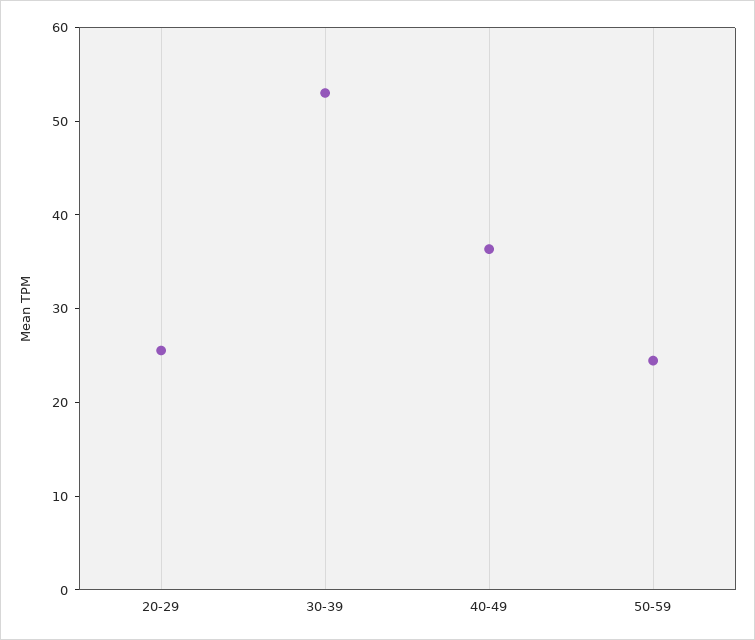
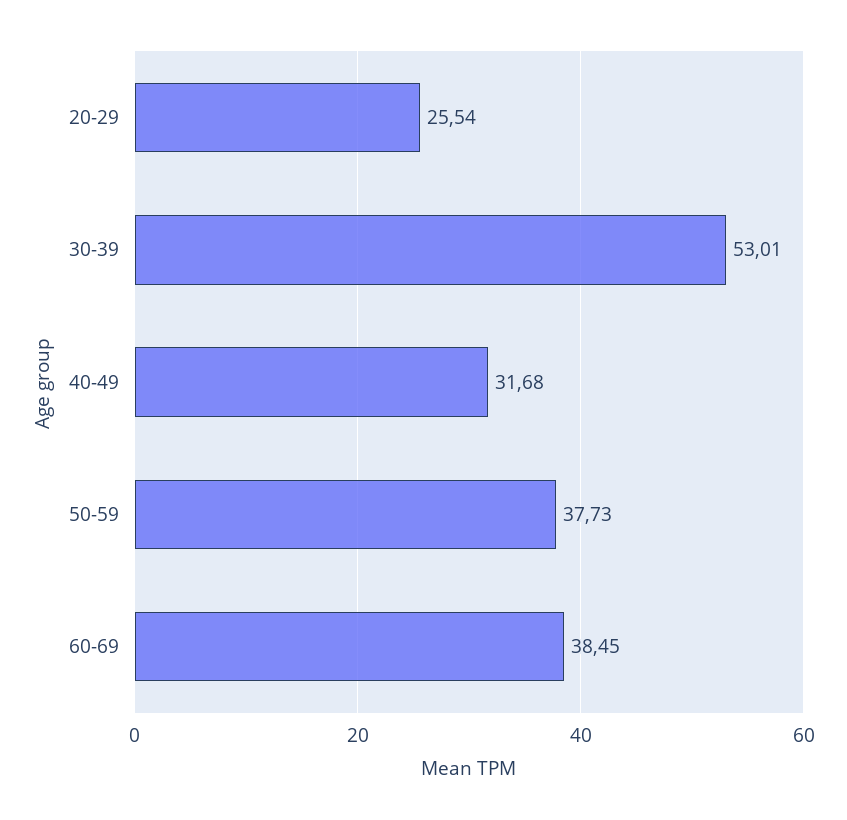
40-49: 36 -> 31.68
50-59: 24 -> 37.73
60-69: none -> 38.45

